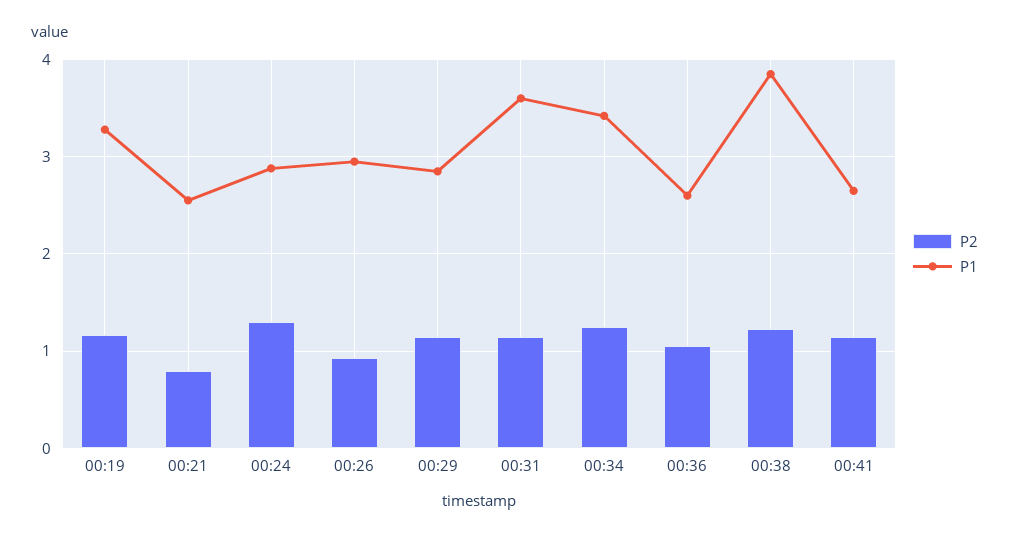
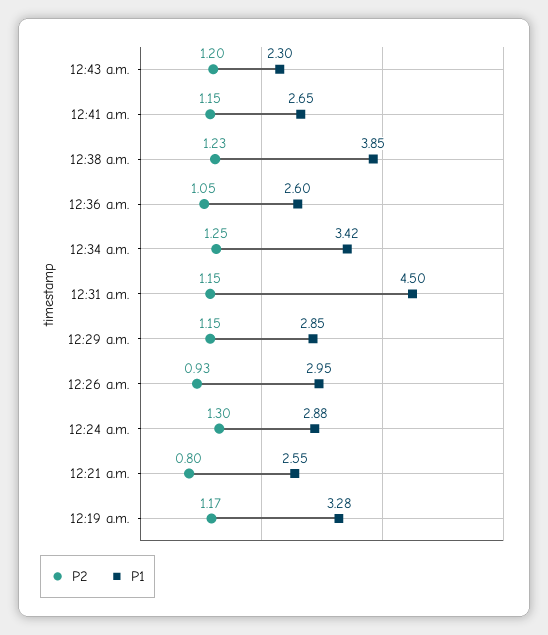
P1, 00:31: 3.6 -> 4.5
P2, 12:43 a.m.: none -> 1.2
P1, 12:43 a.m.: none -> 2.3

